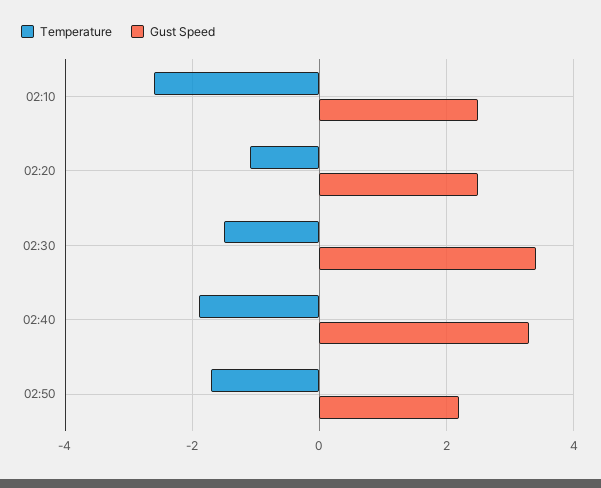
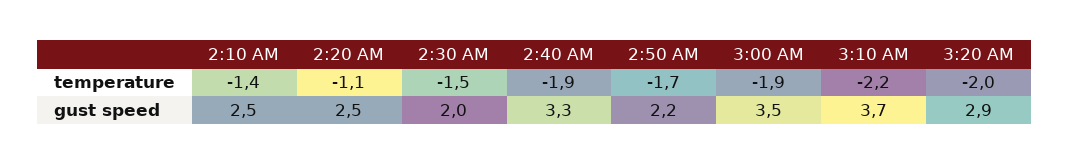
Temperature, 02:10: -2.5 -> -1.4
Gust Speed, 02:30: 3.5 -> 2
Temperature, 3:00 AM: none -> -1.9
Temperature, 3:10 AM: none -> -2.2
Temperature, 3:20 AM: none -> -2
Gust Speed, 3:00 AM: none -> 3.5
Gust Speed, 3:10 AM: none -> 3.7
Gust Speed, 3:20 AM: none -> 2.9

